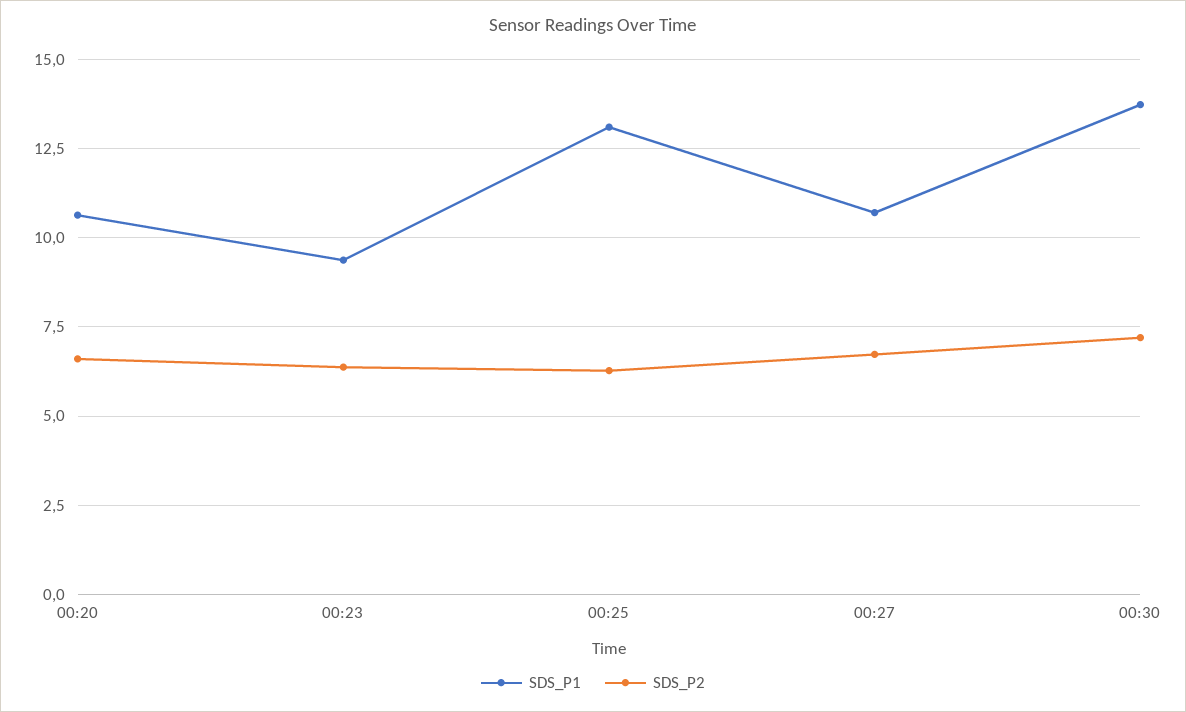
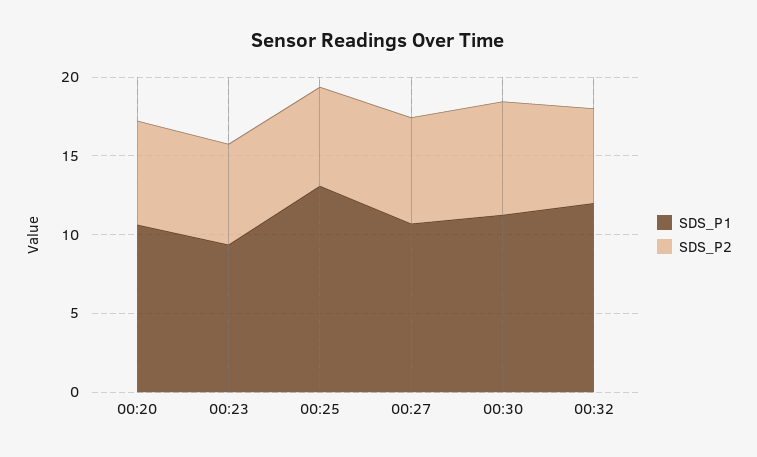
SDS_P1, 00:30: 13.75 -> 11
SDS_P1, 00:32: none -> 12
SDS_P2, 00:32: none -> 6

